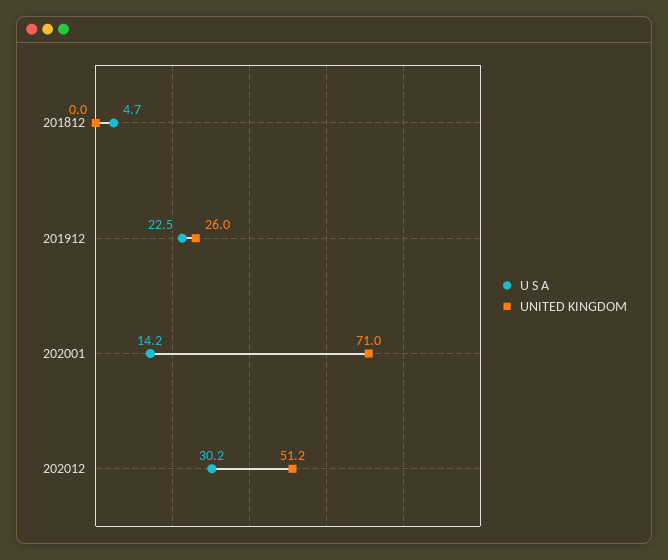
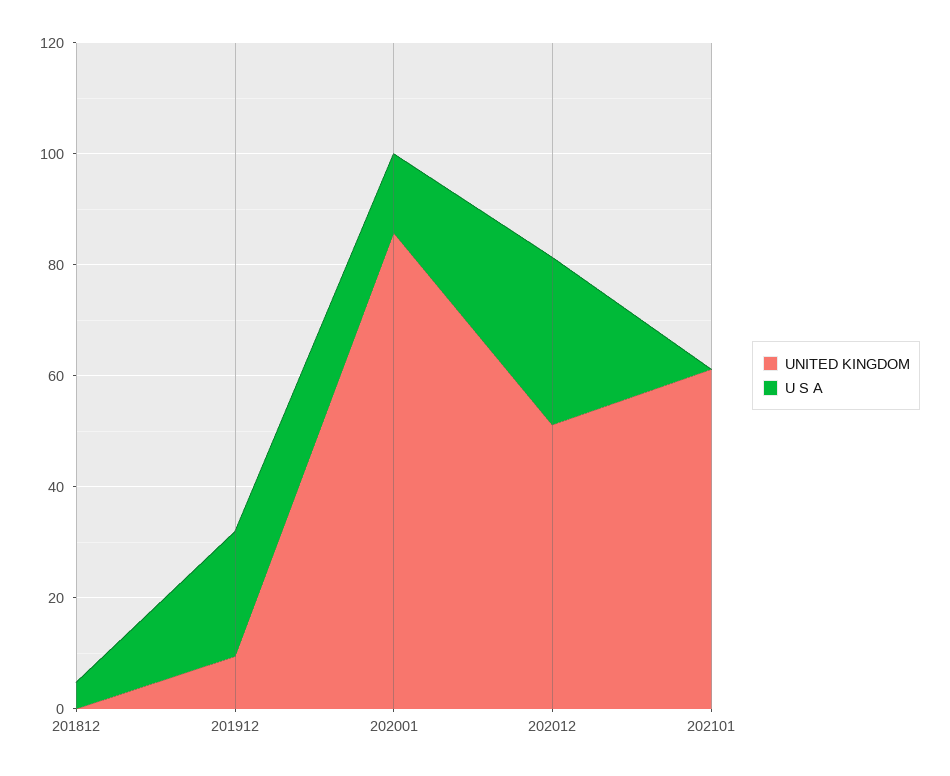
UNITED KINGDOM, 201912: 26 -> 10
UNITED KINGDOM, 202001: 71 -> 85
UNITED KINGDOM, 202101: none -> 60
U S A, 202101: none -> 0

